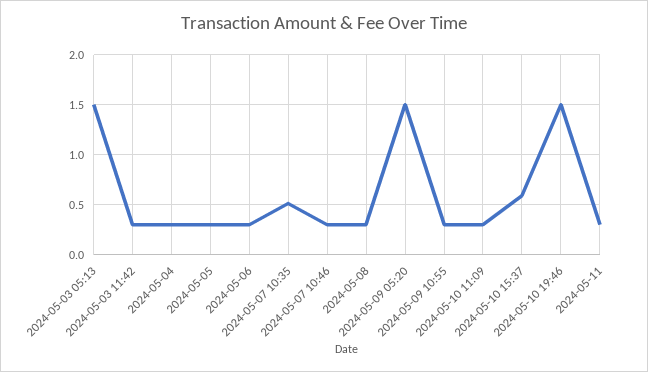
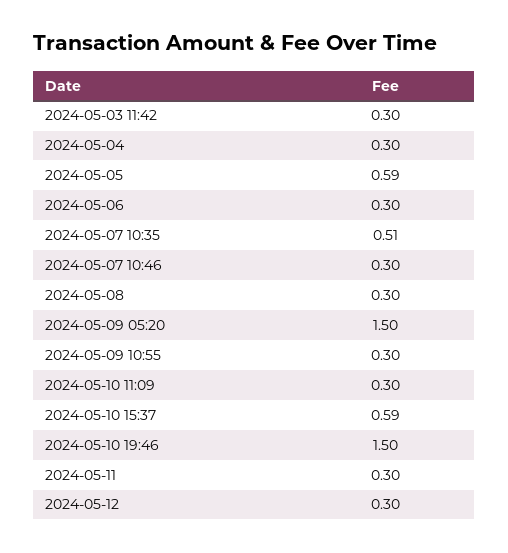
2024-05-03 05:13: 1.5 -> none
2024-05-05: 0.3 -> 0.59
2024-05-12: none -> 0.3

